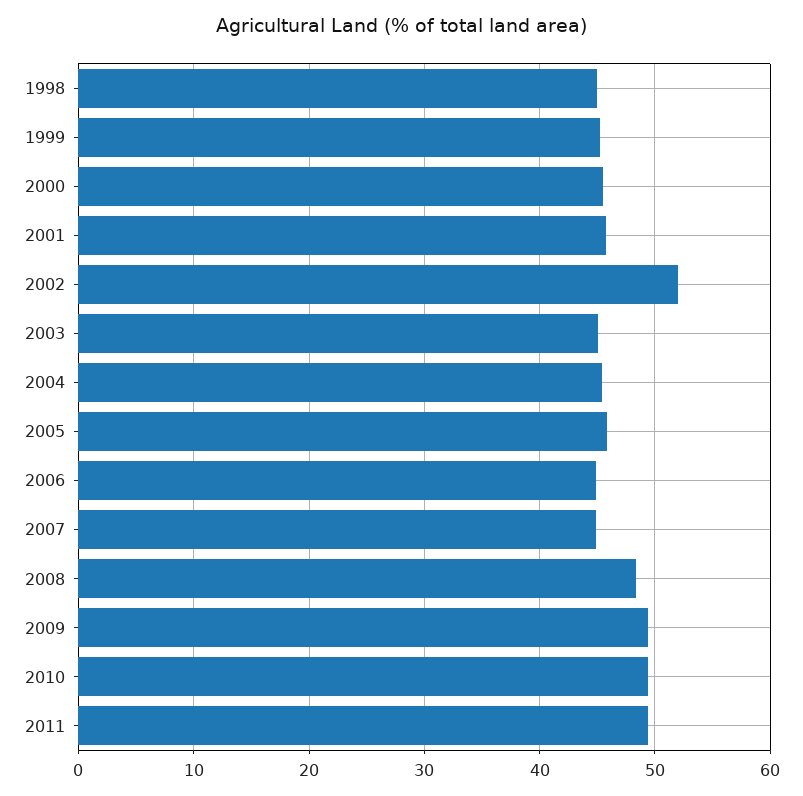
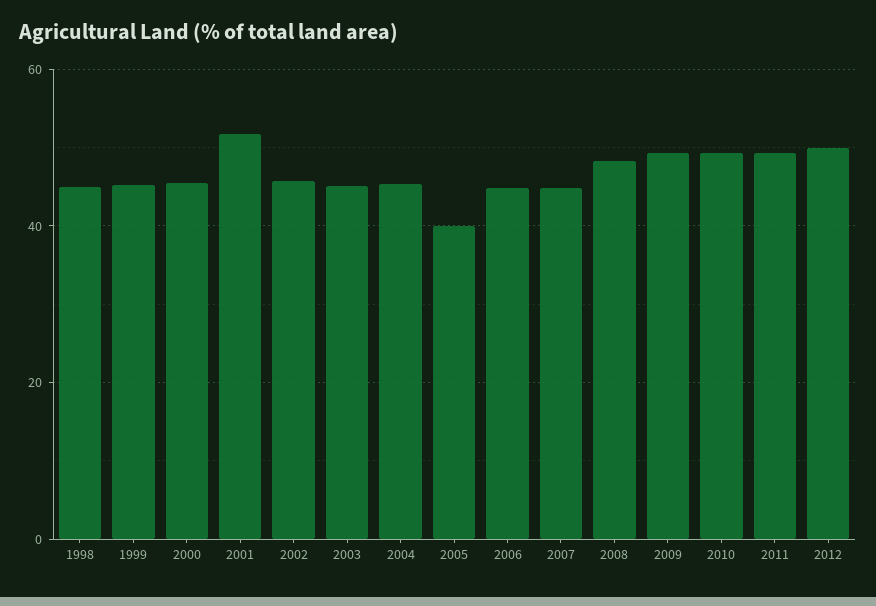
2001: 46 -> 52
2002: 52 -> 46
2005: 46 -> 40
2012: none -> 50

